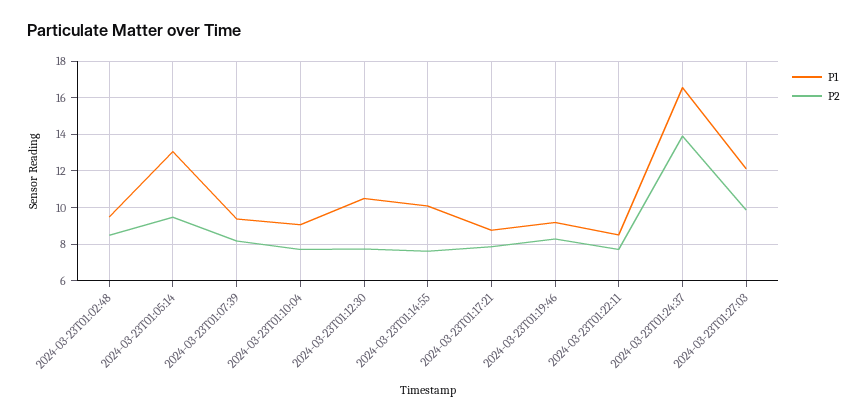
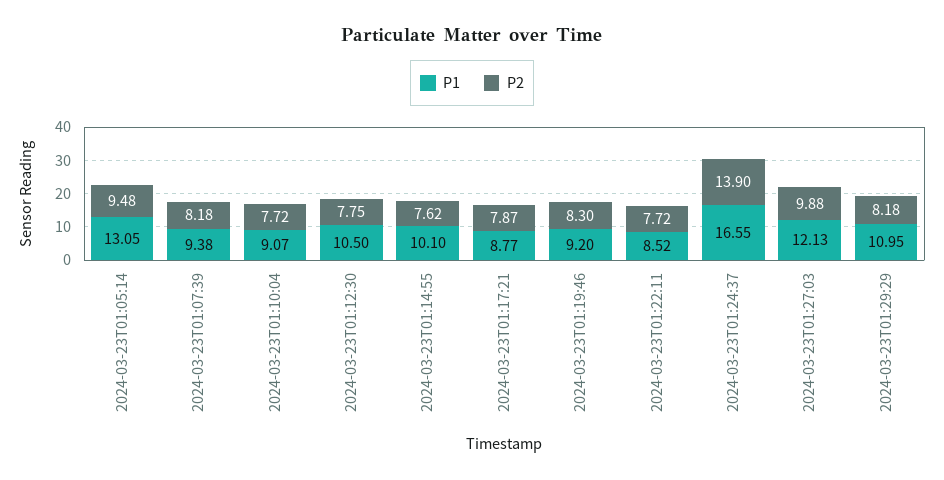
P1, 2024-03-23T01:02:48: 9.5 -> none
P2, 2024-03-23T01:02:48: 8.5 -> none
P1, 2024-03-23T01:29:29: none -> 10.95
P2, 2024-03-23T01:29:29: none -> 8.18

